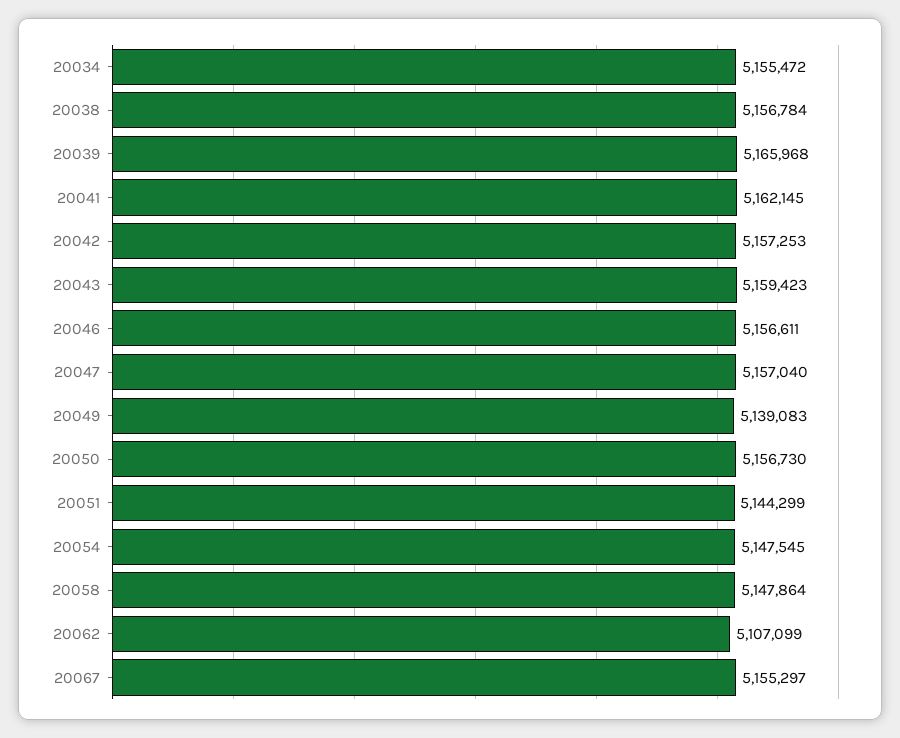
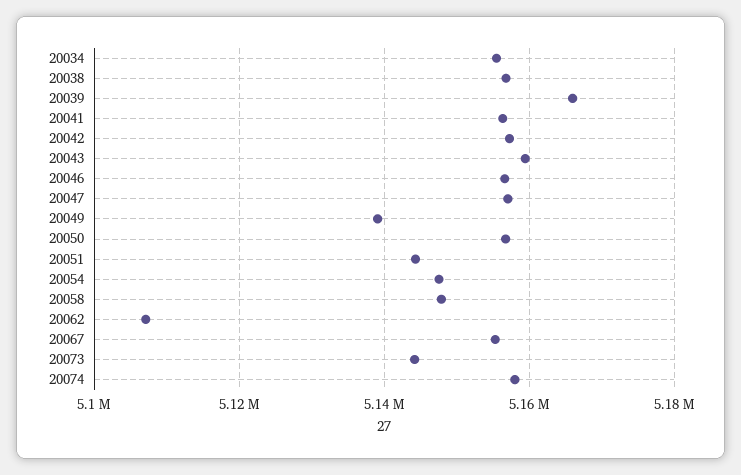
20041: 5162145 -> 5156000
20073: none -> 5144000
20074: none -> 5158000

